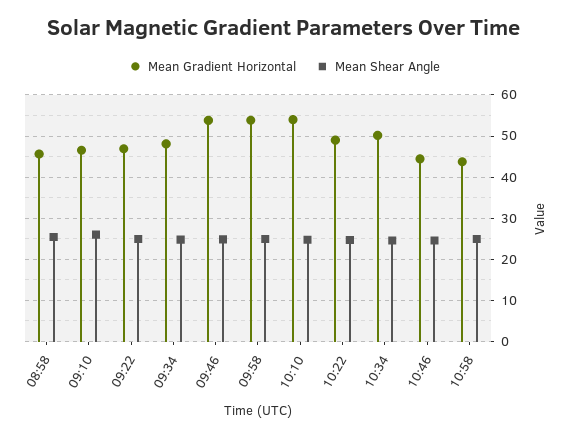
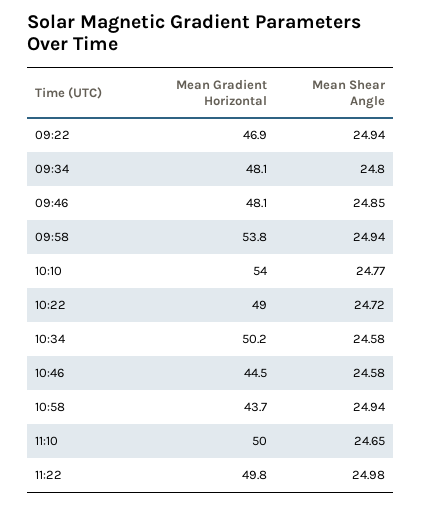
Mean Gradient Horizontal, 08:58: 46 -> none
Mean Shear Angle, 08:58: 26 -> none
Mean Gradient Horizontal, 09:10: 46 -> none
Mean Shear Angle, 09:10: 26 -> none
Mean Gradient Horizontal, 09:46: 54 -> 48.1
Mean Gradient Horizontal, 11:10: none -> 50
Mean Shear Angle, 11:10: none -> 24.65
Mean Gradient Horizontal, 11:22: none -> 49.8
Mean Shear Angle, 11:22: none -> 24.98

